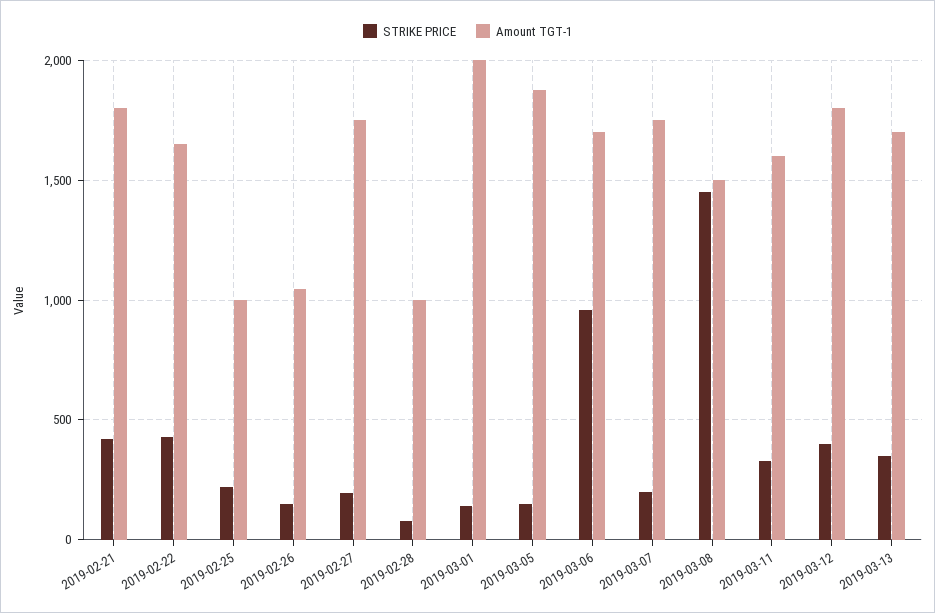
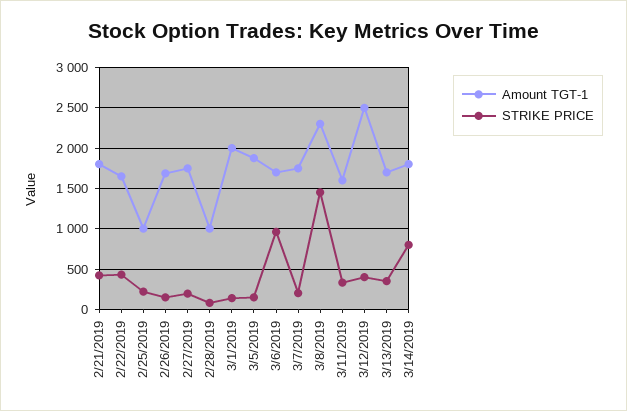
Amount TGT-1, 2019-02-26: 1050 -> 1700
Amount TGT-1, 2019-03-08: 1500 -> 2300
Amount TGT-1, 2019-03-12: 1800 -> 2500
Amount TGT-1, 3/14/2019: none -> 1800
STRIKE PRICE, 3/14/2019: none -> 800

